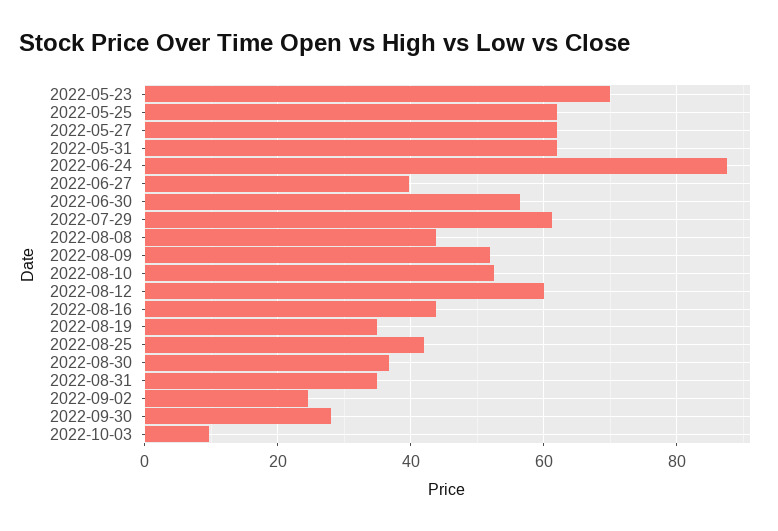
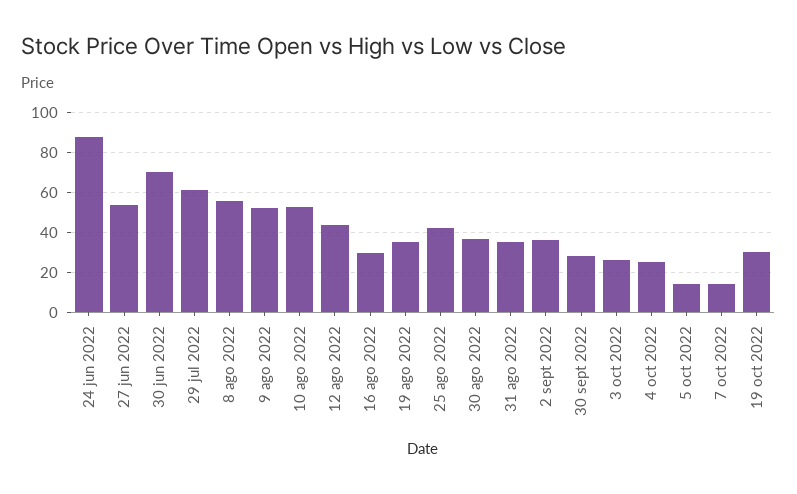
2022-05-23: 70 -> none
2022-05-25: 62 -> none
2022-05-27: 62 -> none
2022-05-31: 62 -> none
2022-06-27: 40 -> 55
2022-06-30: 56 -> 70
2022-08-08: 44 -> 55
2022-08-12: 60 -> 45
2022-08-16: 44 -> 30
2022-09-02: 24 -> 35
2022-10-03: 10 -> 25
4 oct 2022: none -> 25
5 oct 2022: none -> 15
7 oct 2022: none -> 15
19 oct 2022: none -> 30

